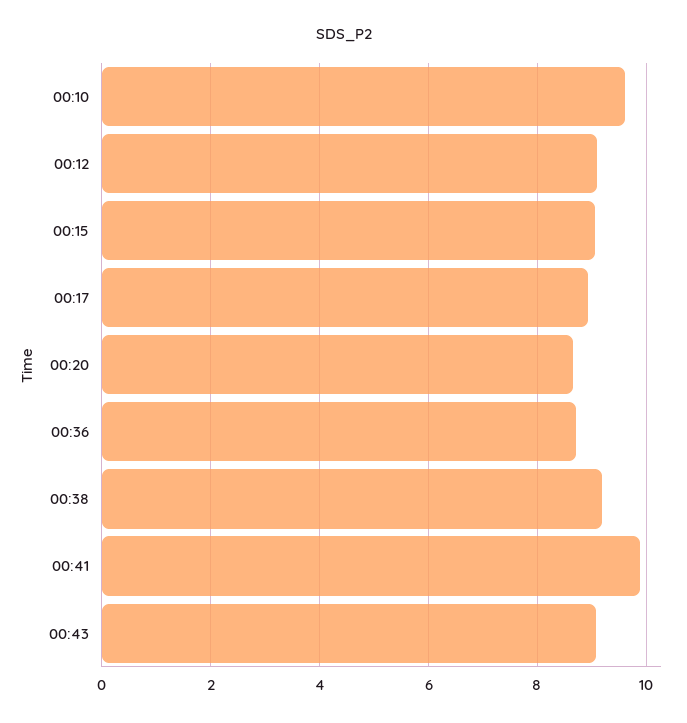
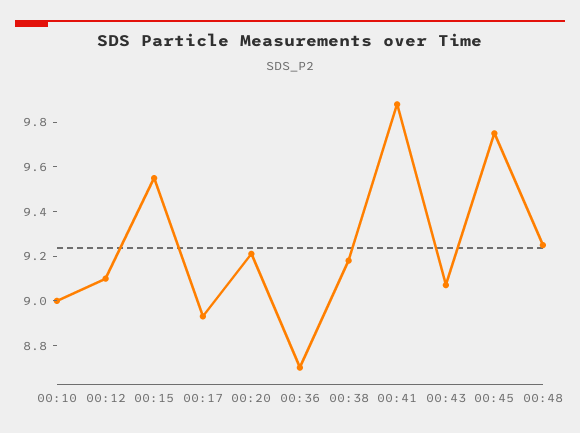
00:10: 9.6 -> 9
00:15: 9 -> 9.55
00:20: 8.6 -> 9.2
00:45: none -> 9.75
00:48: none -> 9.25

